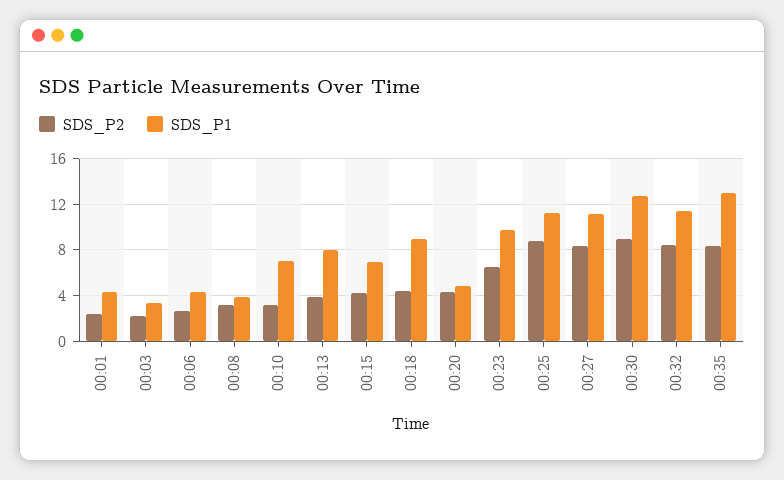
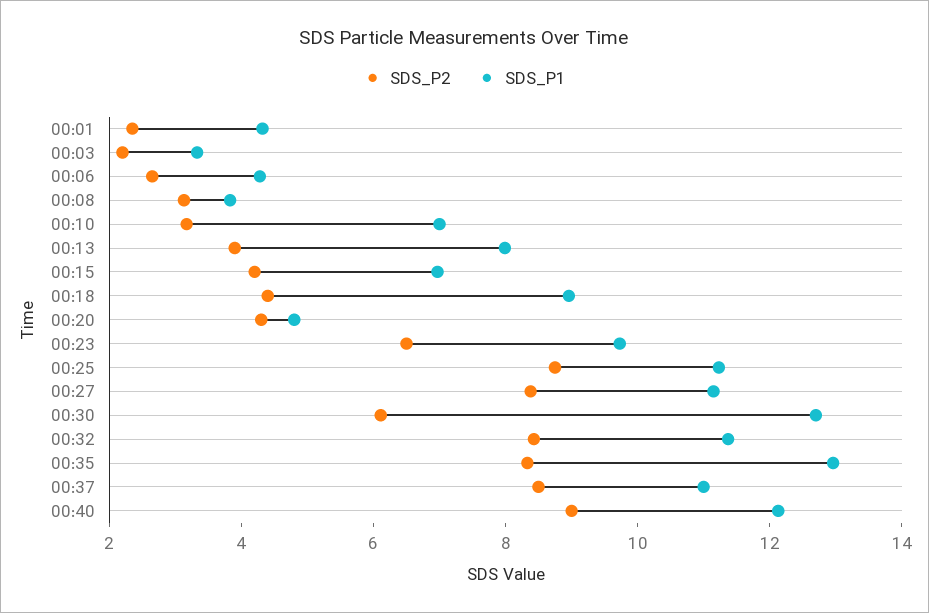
SDS_P2, 00:30: 9 -> 6
SDS_P2, 00:37: none -> 8.5
SDS_P1, 00:37: none -> 11
SDS_P2, 00:40: none -> 9
SDS_P1, 00:40: none -> 12

